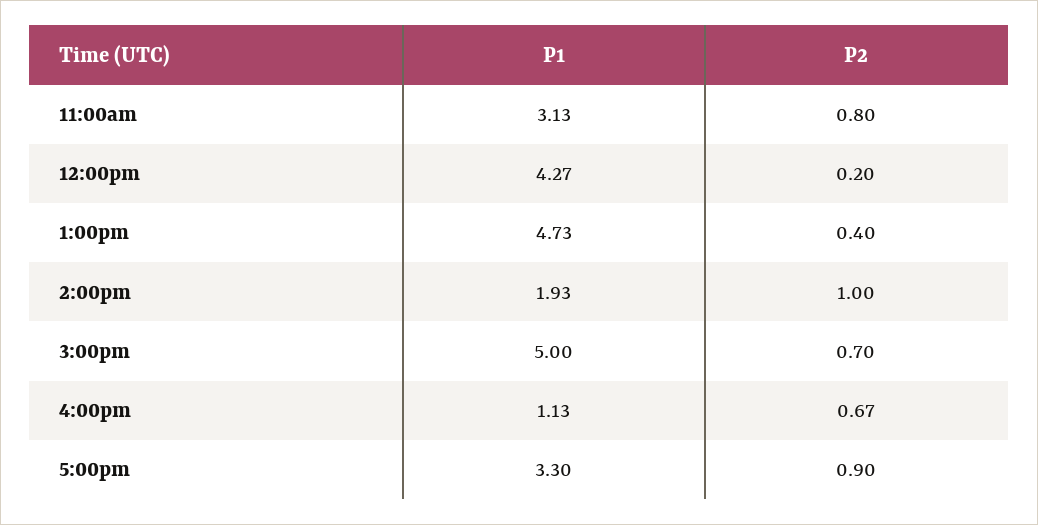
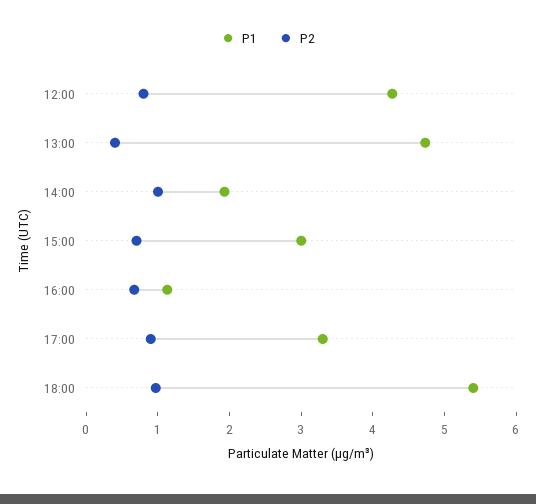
P1, 11:00am: 3.13 -> none
P2, 11:00am: 0.8 -> none
P2, 12:00pm: 0.2 -> 0.8
P1, 3:00pm: 5 -> 3
P1, 18:00: none -> 5.4
P2, 18:00: none -> 1

